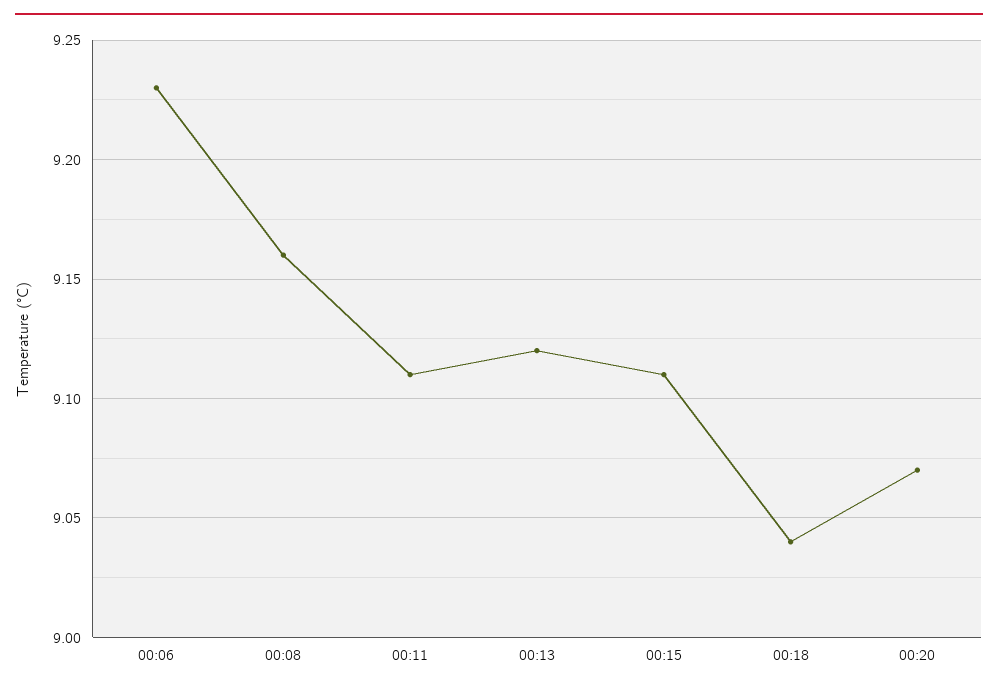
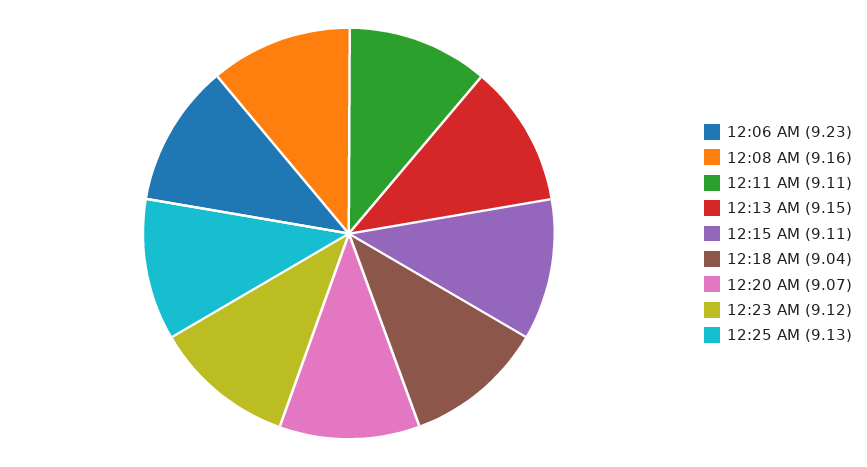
00:13: 9.12 -> 9.15
12:23 AM: none -> 9.12
12:25 AM: none -> 9.13

